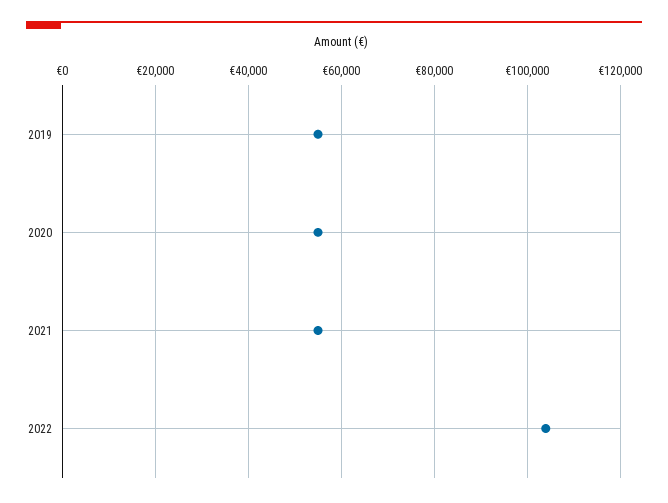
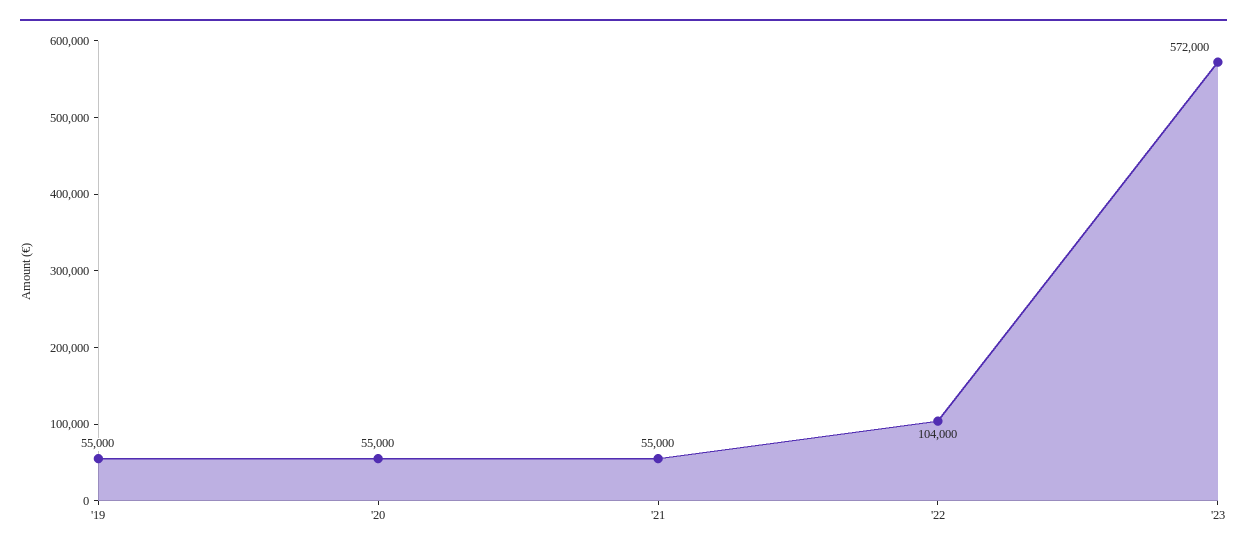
'23: none -> 572000

